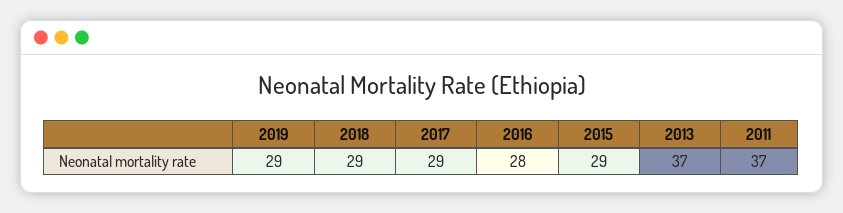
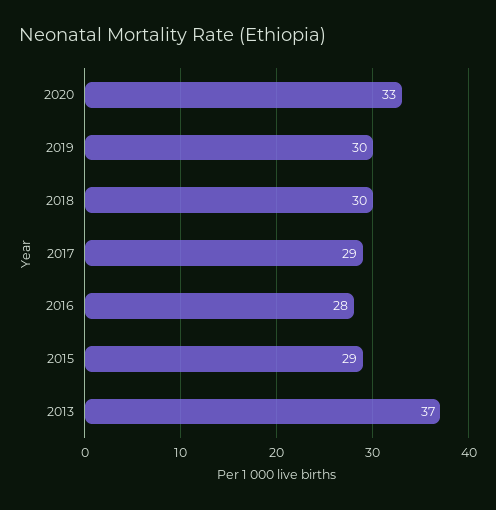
2019: 29 -> 30
2018: 29 -> 30
2011: 37 -> none
2020: none -> 33

